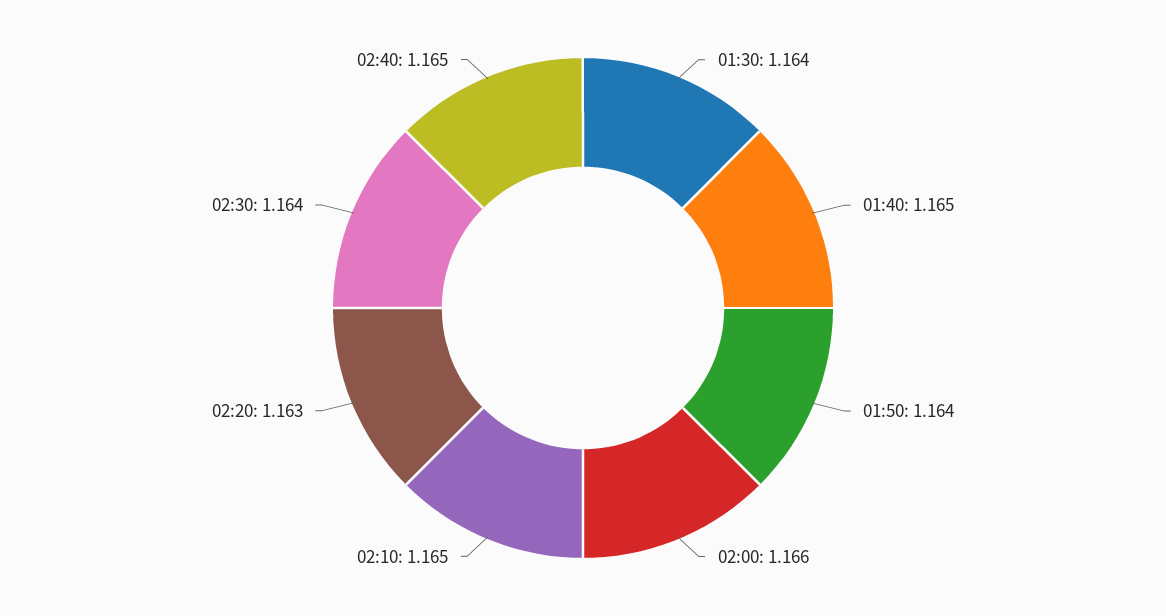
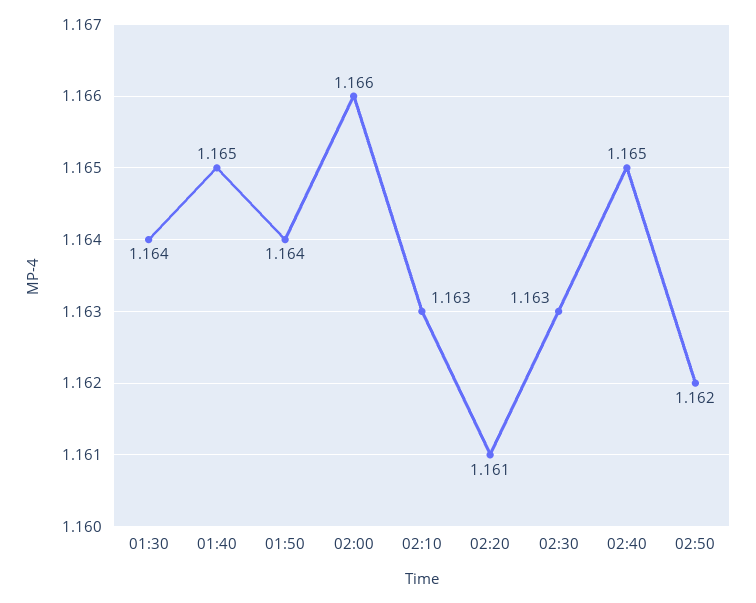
02:10: 1.165 -> 1.163
02:20: 1.163 -> 1.161
02:30: 1.164 -> 1.163
02:50: none -> 1.162

